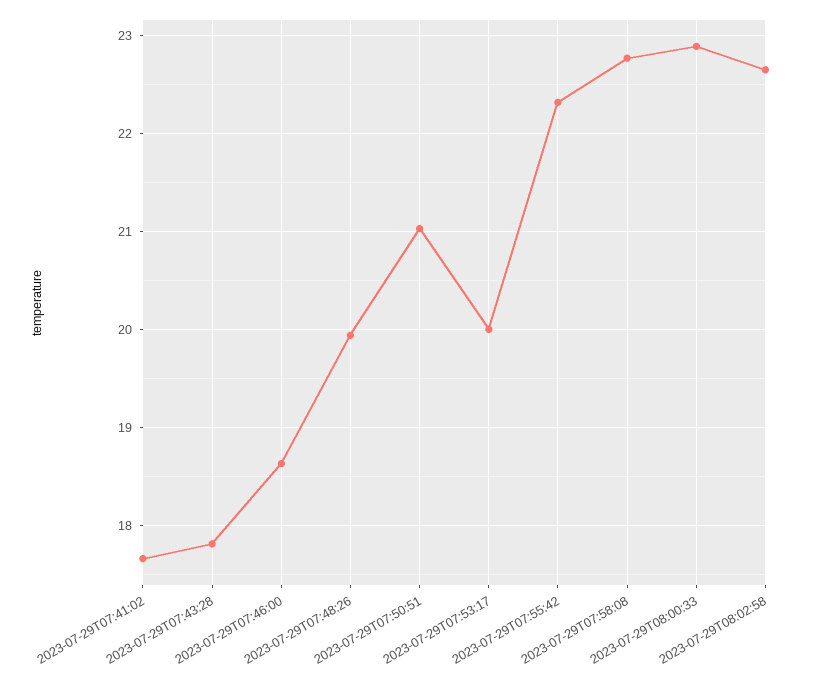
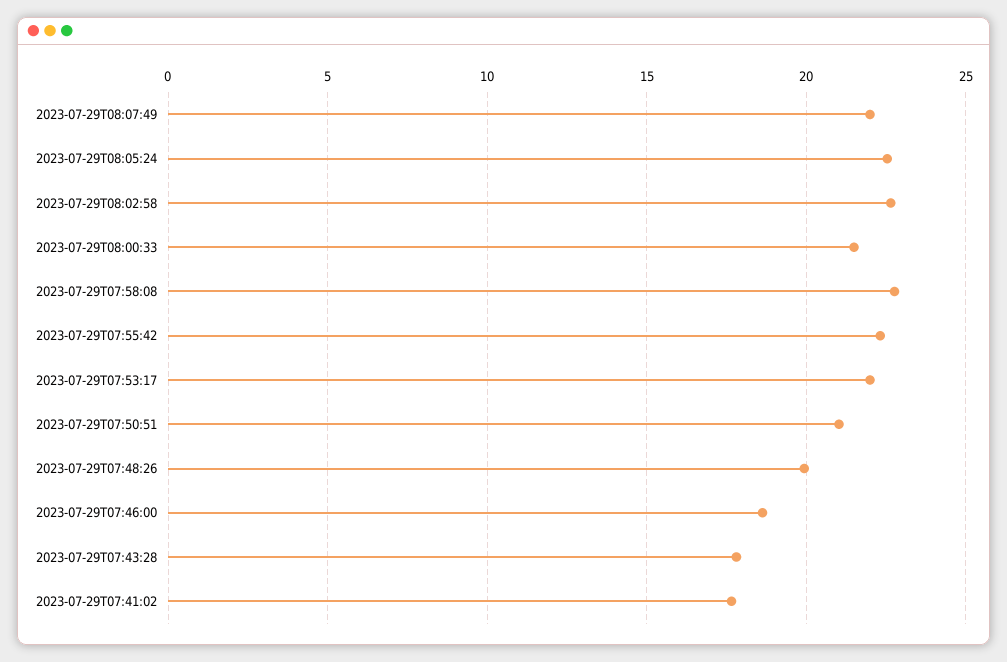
2023-07-29T07:53:17: 20 -> 22
2023-07-29T08:00:33: 22.9 -> 21.5
2023-07-29T08:07:49: none -> 22
2023-07-29T08:05:24: none -> 22.5

